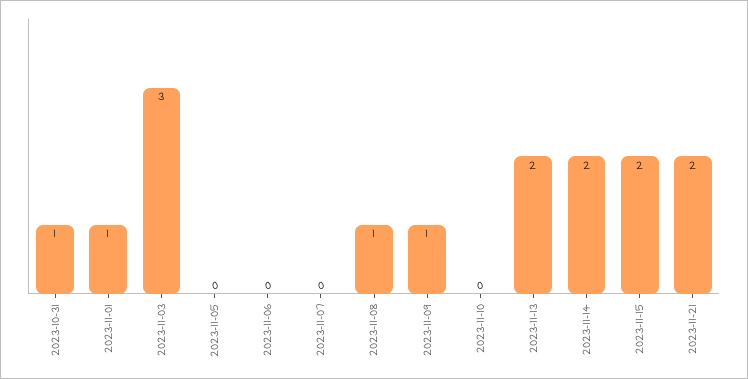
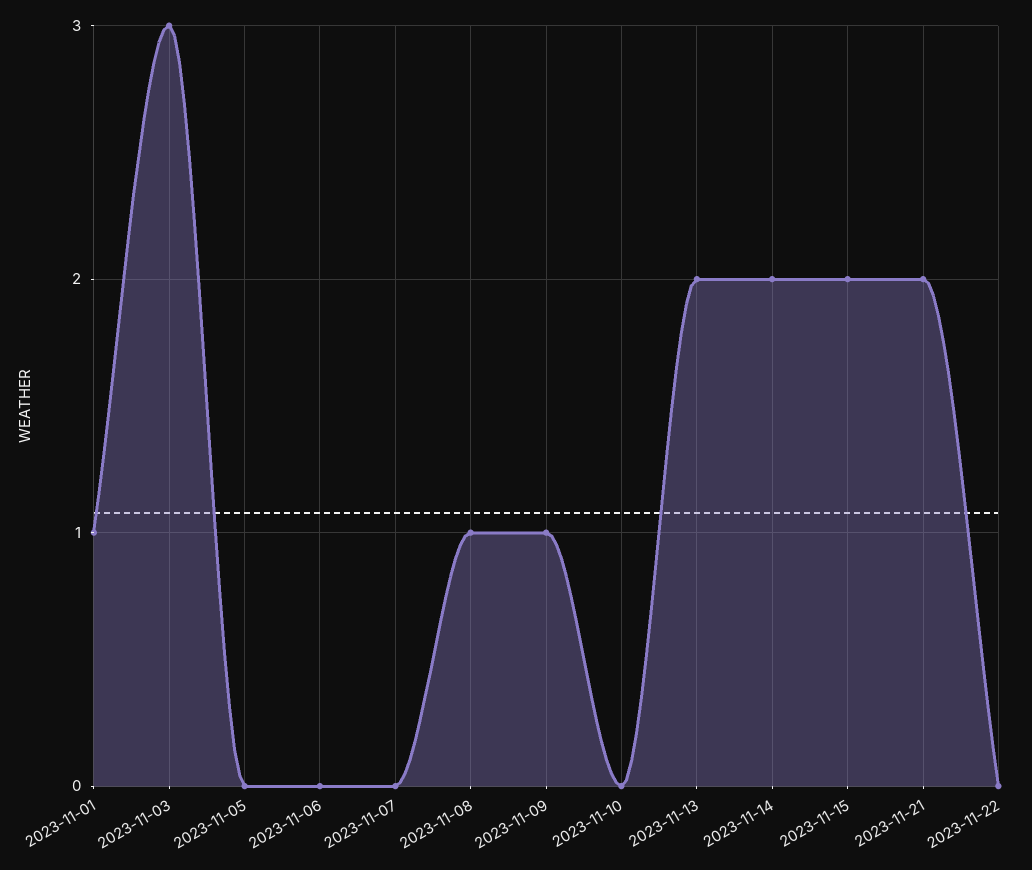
2023-10-31: 1 -> none
2023-11-22: none -> 0

